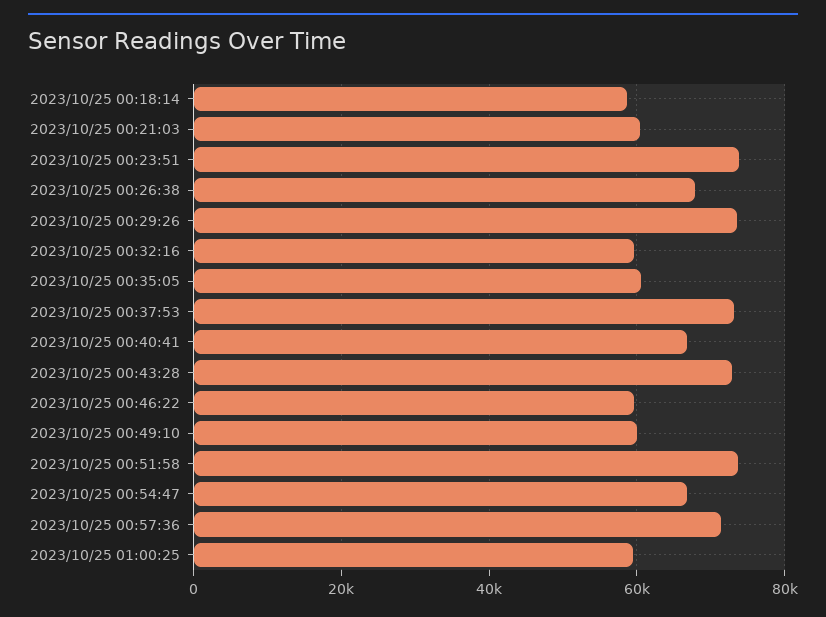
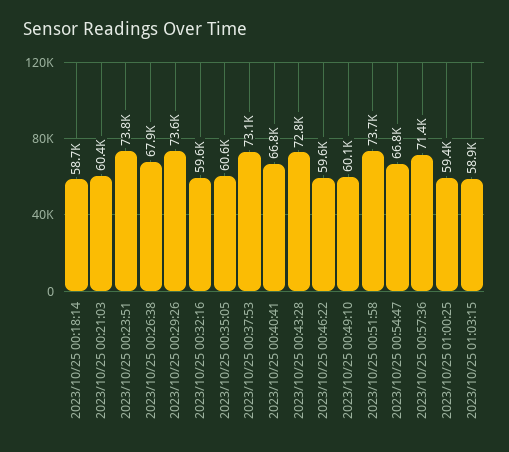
2023/10/25 01:03:15: none -> 58900

